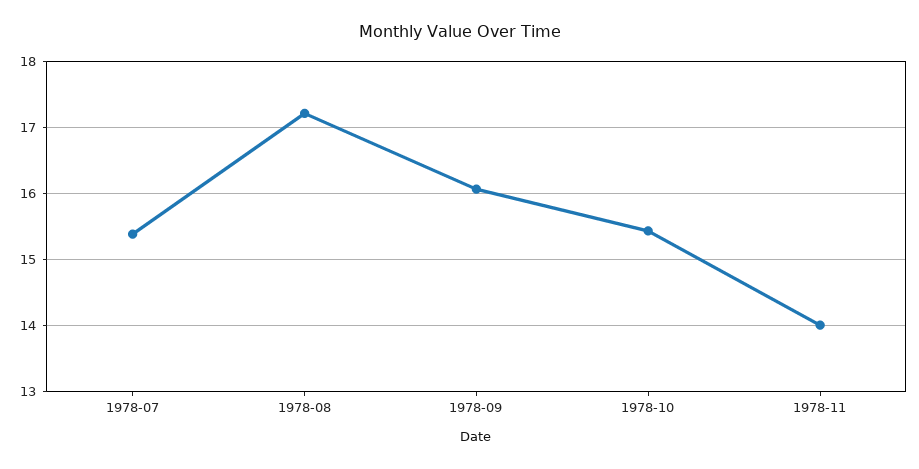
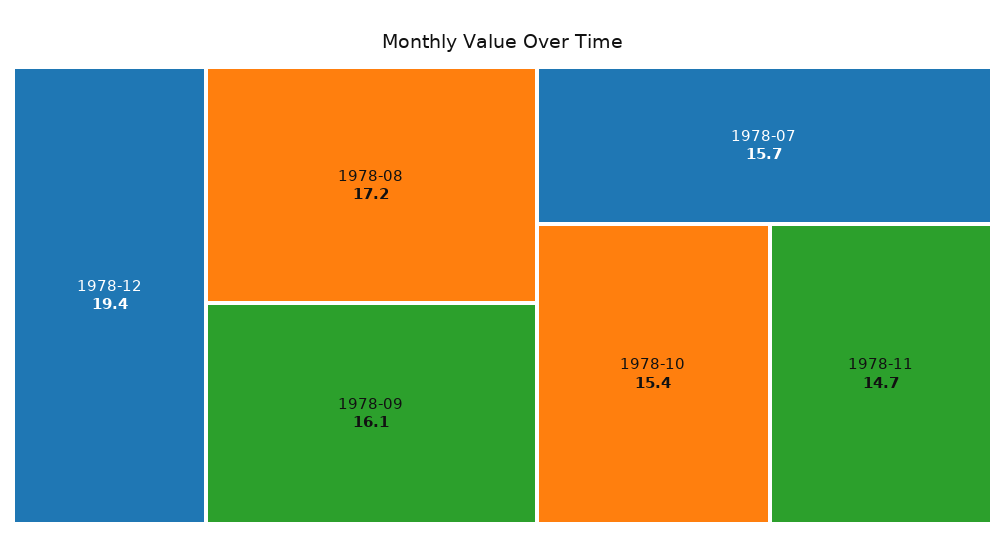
1978-07: 15.4 -> 15.7
1978-11: 14 -> 14.7
1978-12: none -> 19.4

